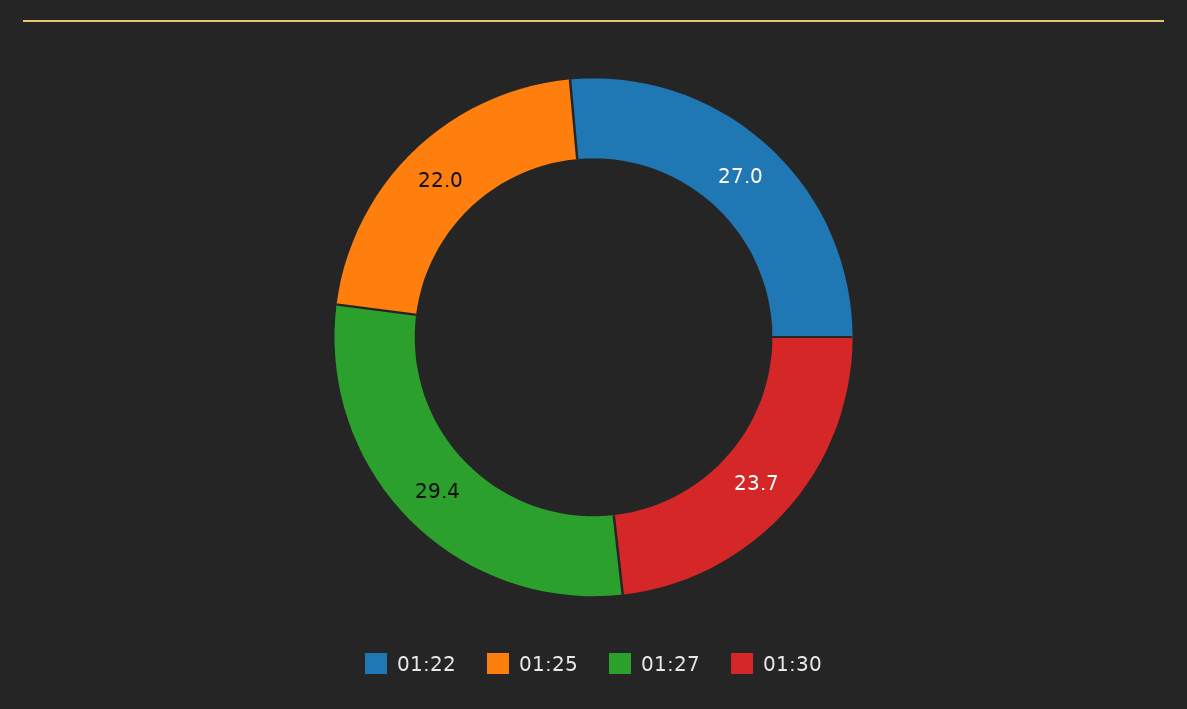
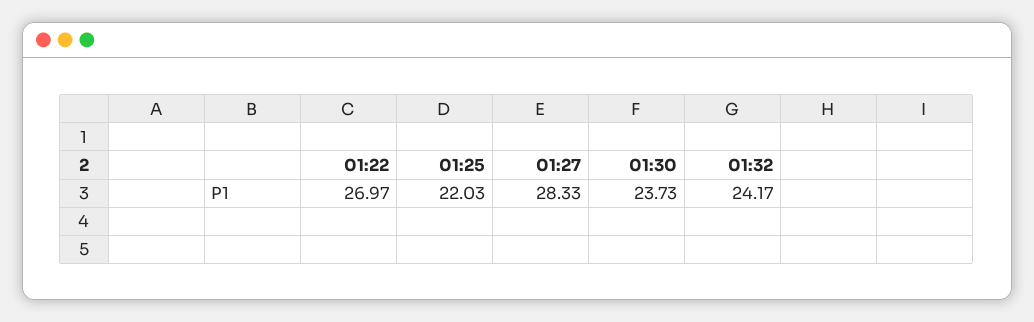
01:27: 29.4 -> 28.33
01:32: none -> 24.17

